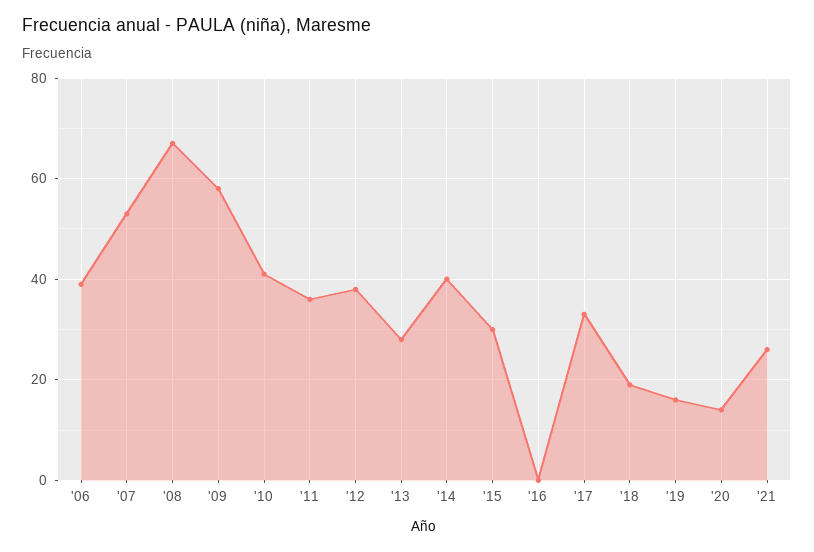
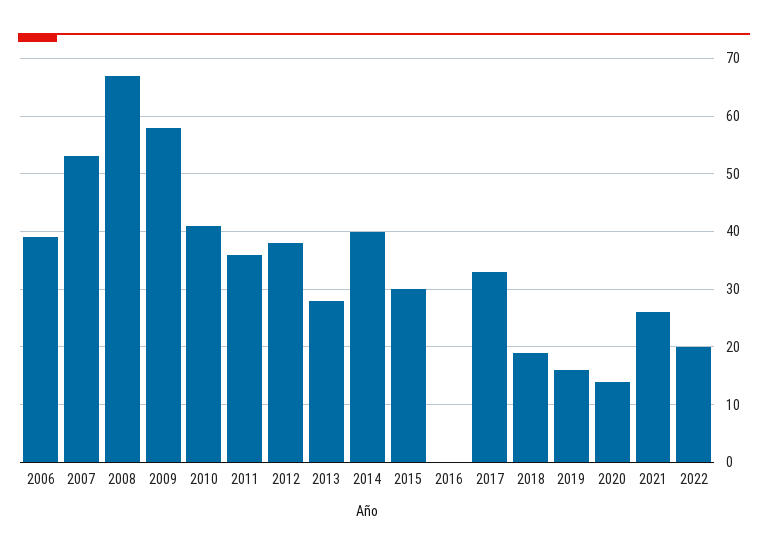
2022: none -> 20

